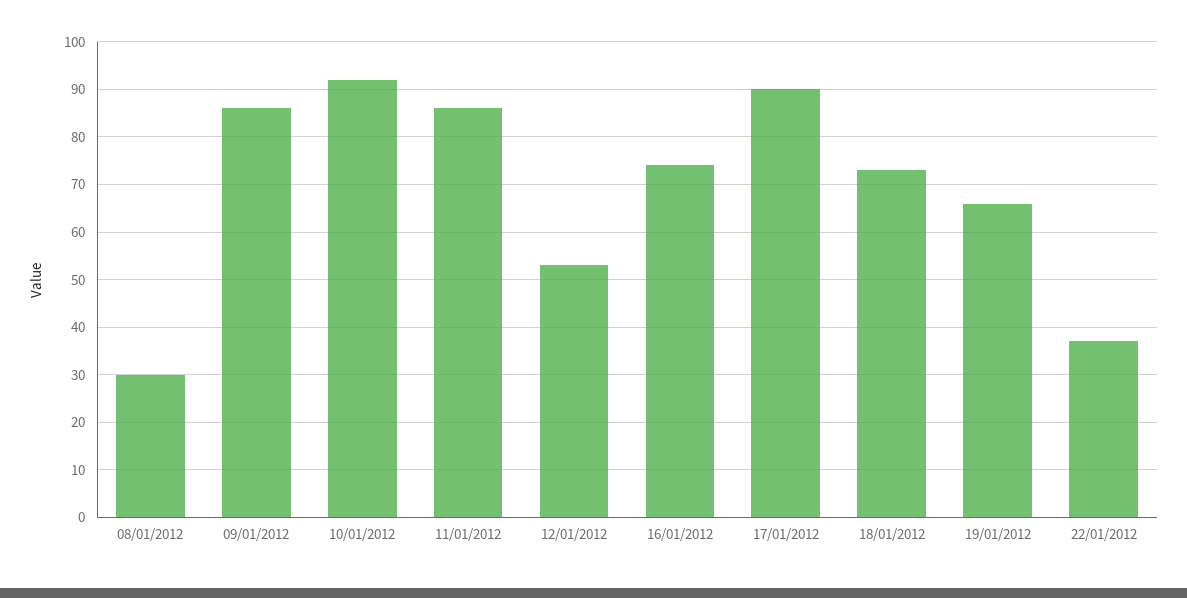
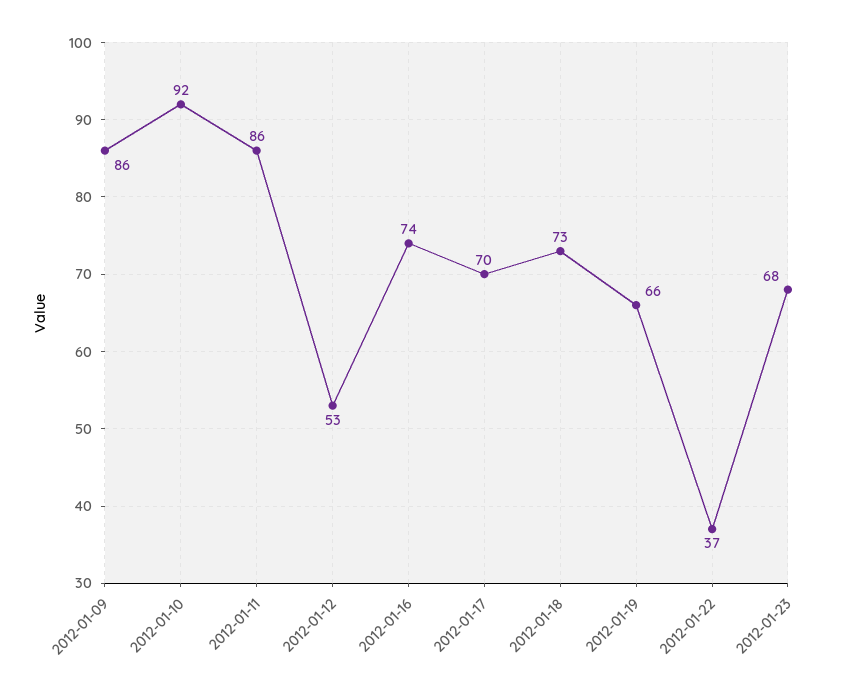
08/01/2012: 30 -> none
17/01/2012: 90 -> 70
2012-01-23: none -> 68

